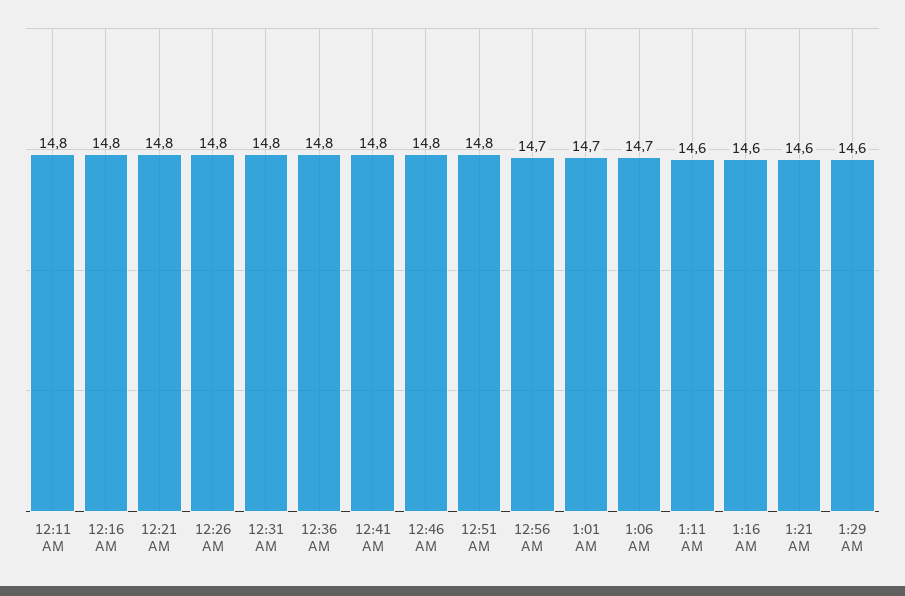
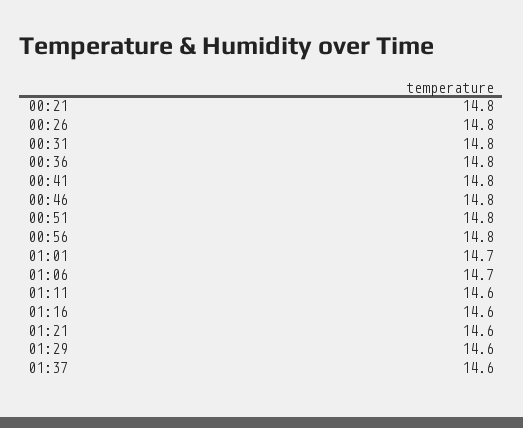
12:11 AM: 14.8 -> none
12:16 AM: 14.8 -> none
12:56 AM: 14.7 -> 14.8
01:37: none -> 14.6

